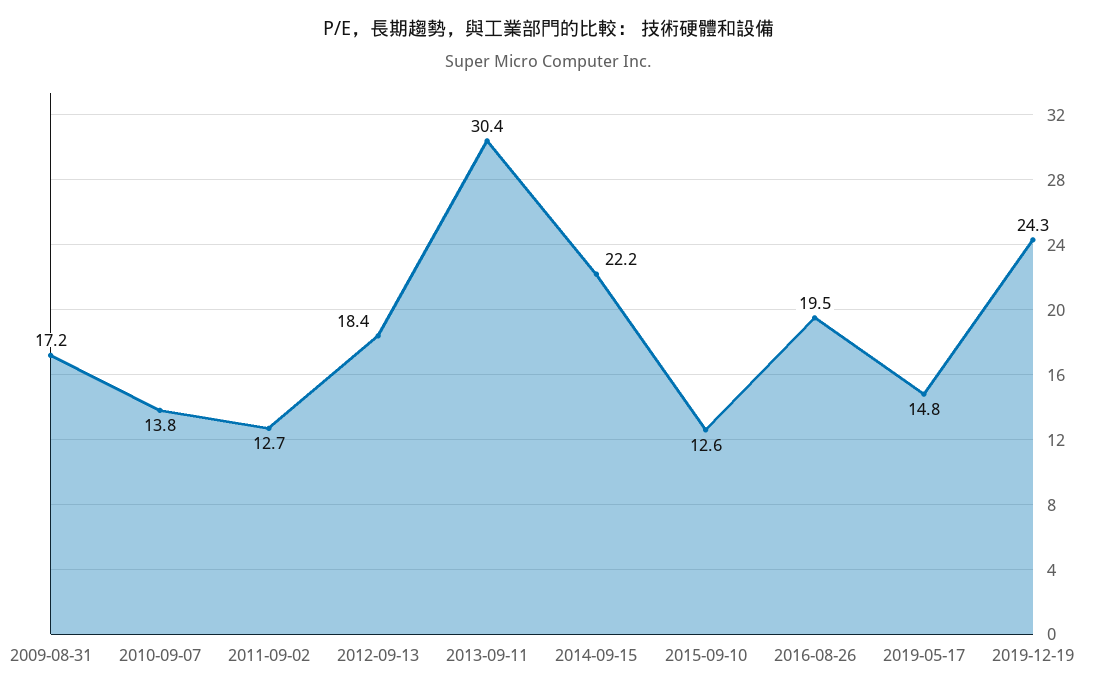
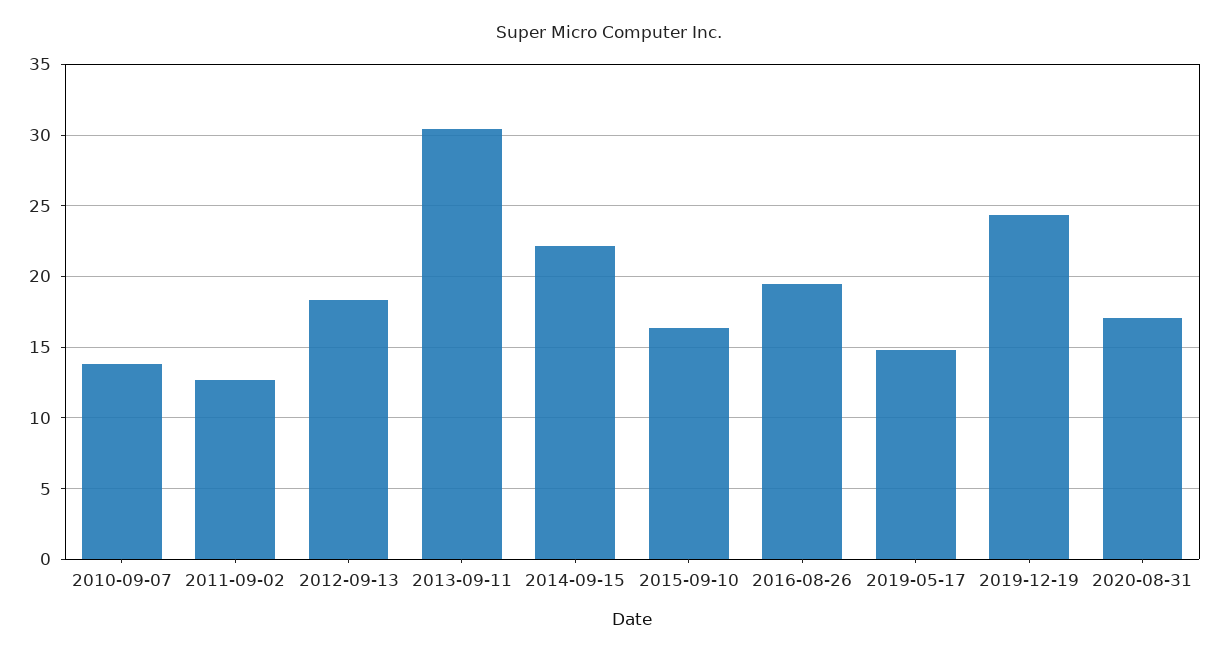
2009-08-31: 17.2 -> none
2015-09-10: 12.6 -> 16.5
2020-08-31: none -> 17

